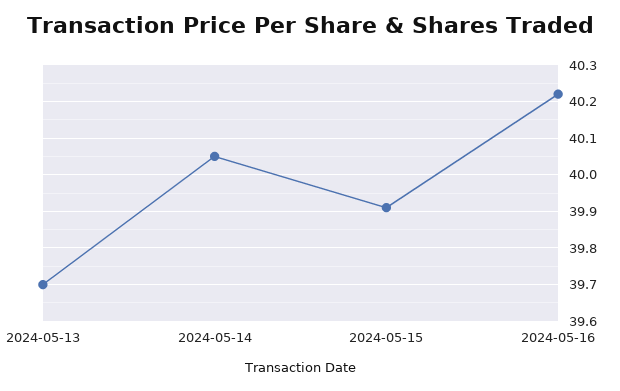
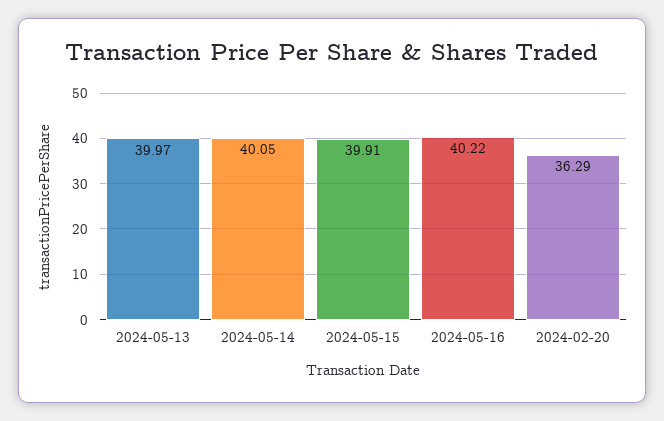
2024-05-13: 39.7 -> 39.97
2024-02-20: none -> 36.29

